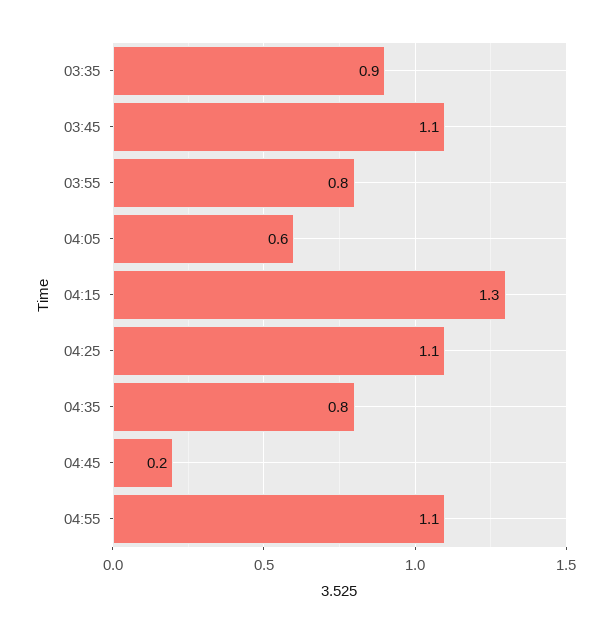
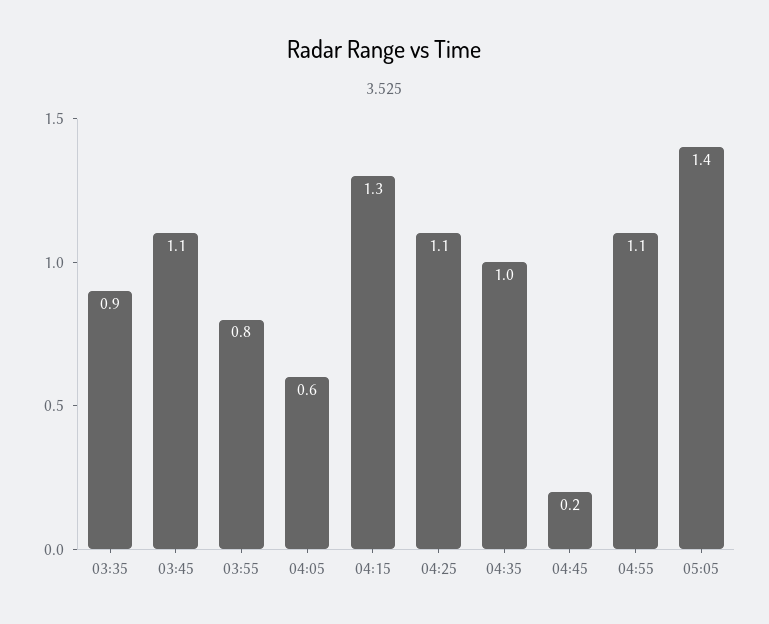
04:35: 0.8 -> 1
05:05: none -> 1.4

